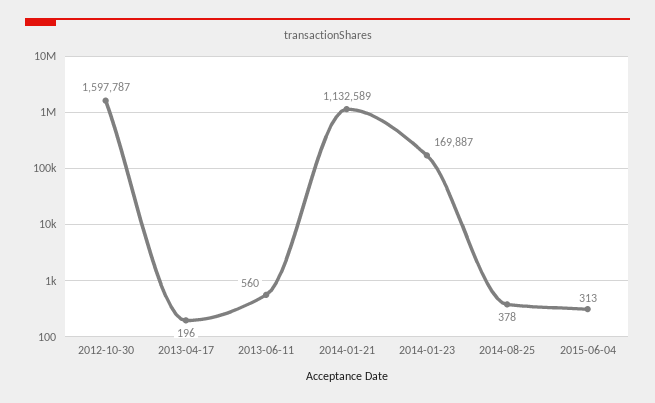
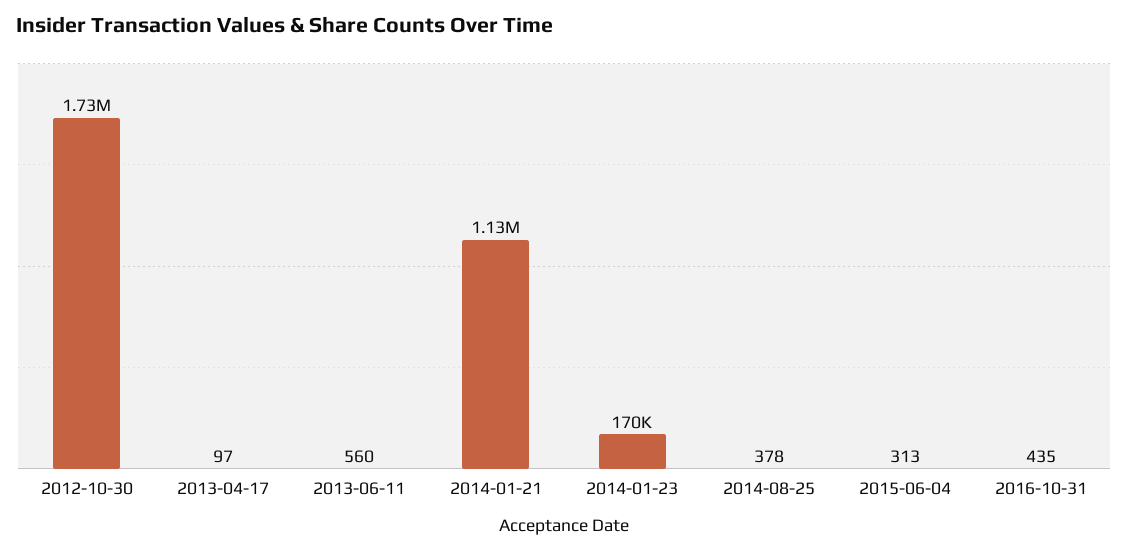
2012-10-30: 1597787 -> 1730000
2013-04-17: 196 -> 97
2016-10-31: none -> 435

